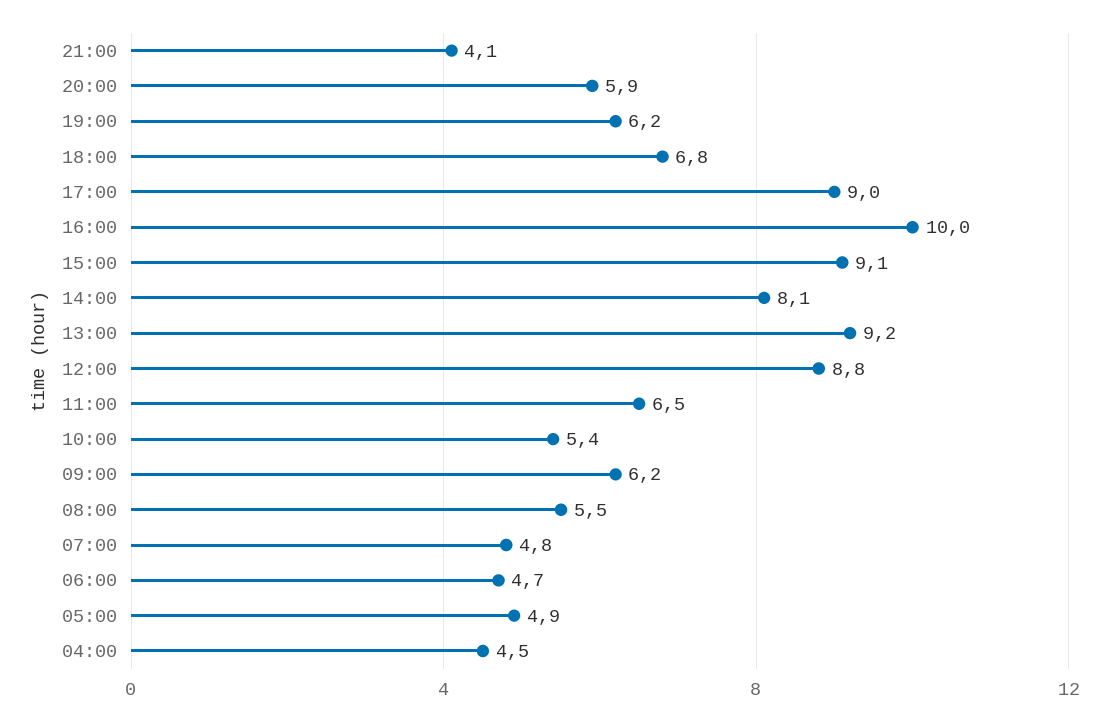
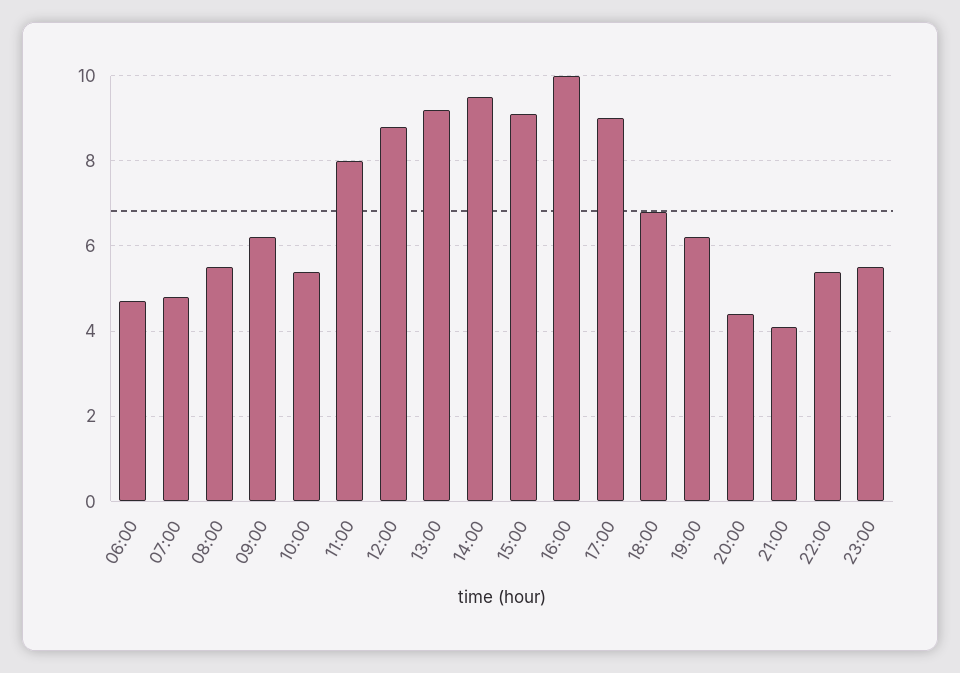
20:00: 5.9 -> 4.5
14:00: 8.1 -> 9.5
11:00: 6.5 -> 8
05:00: 4.9 -> none
04:00: 4.5 -> none
22:00: none -> 5.5
23:00: none -> 5.5

